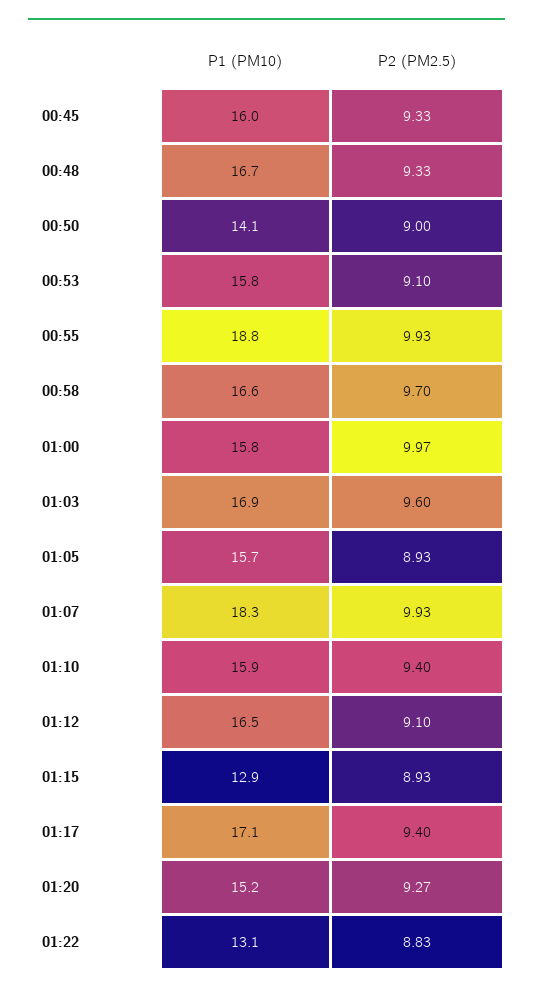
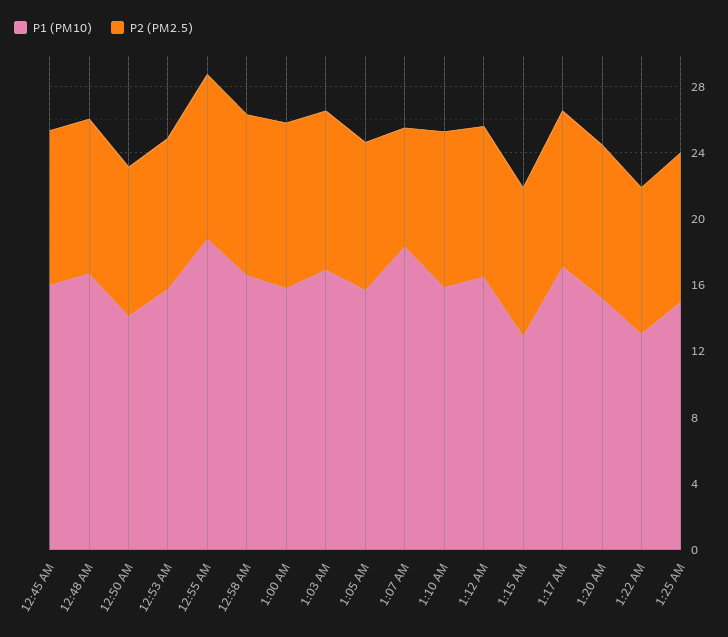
P2 (PM2.5), 01:07: 9.93 -> 7
P1 (PM10), 1:25 AM: none -> 15
P2 (PM2.5), 1:25 AM: none -> 9

